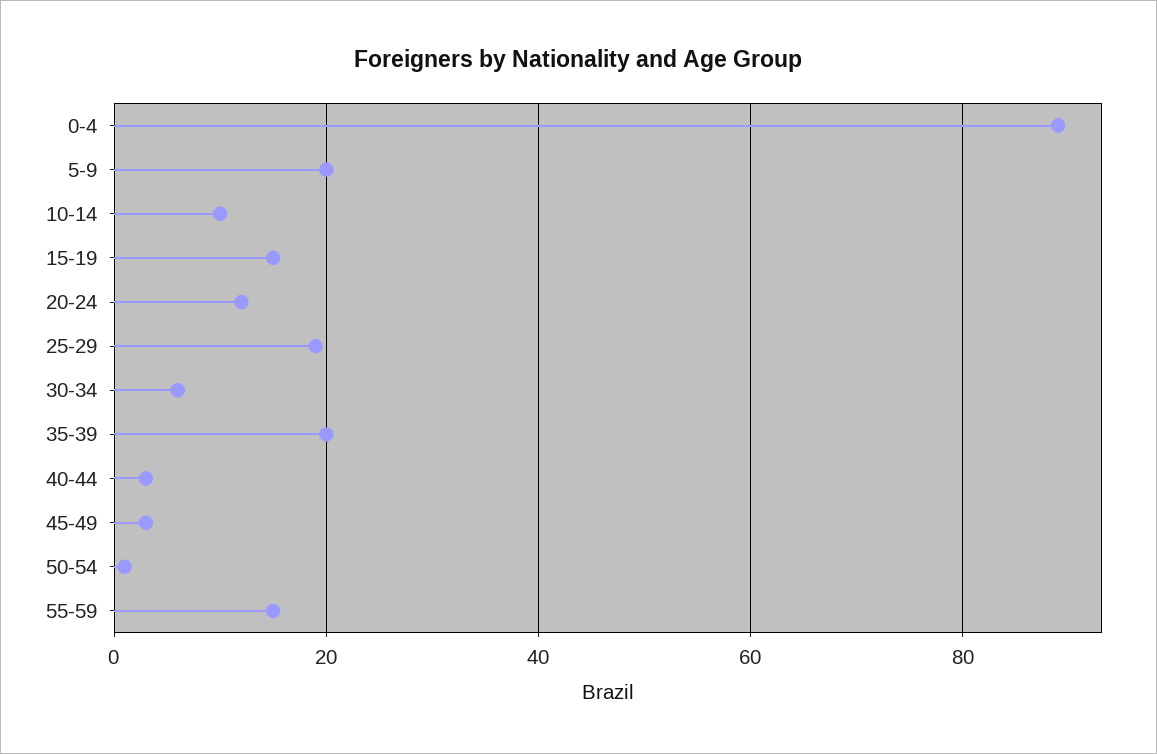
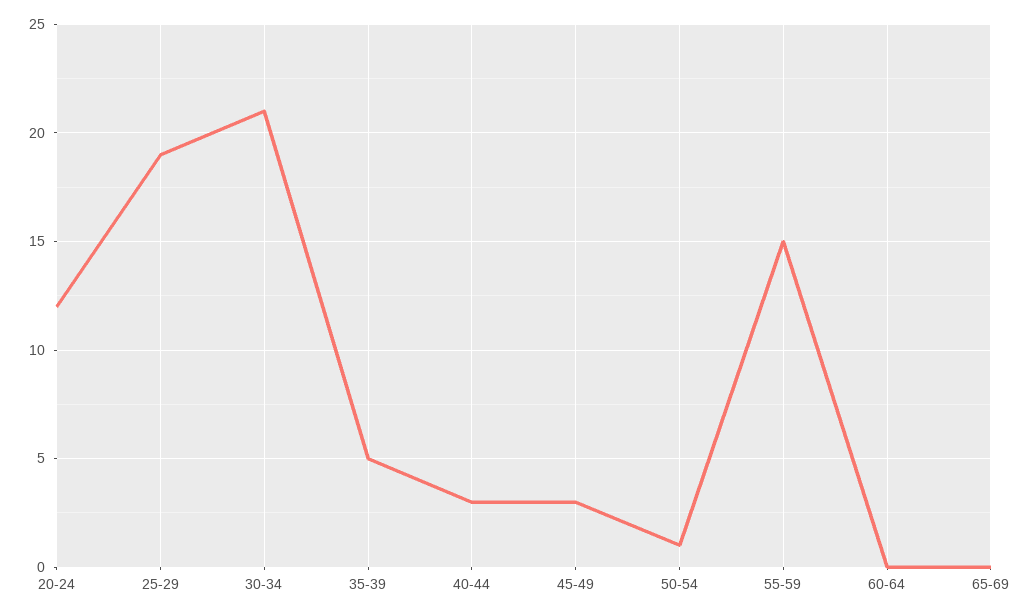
0-4: 90 -> none
5-9: 20 -> none
10-14: 10 -> none
15-19: 15 -> none
30-34: 5 -> 21
35-39: 20 -> 5
60-64: none -> 0
65-69: none -> 0

